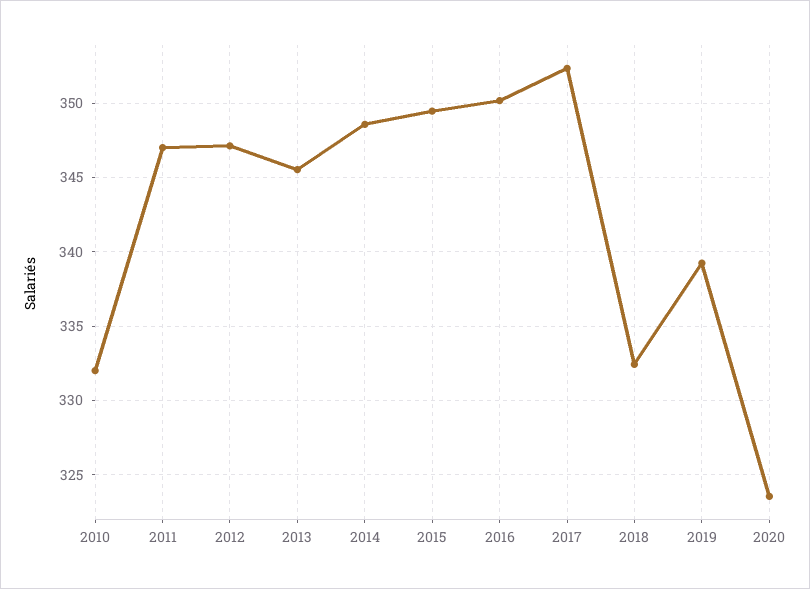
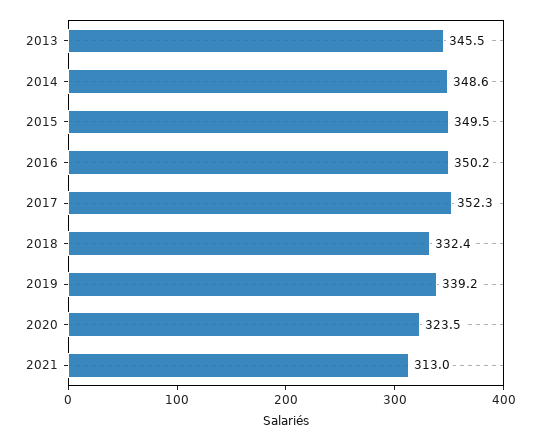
2010: 332 -> none
2011: 347 -> none
2012: 347 -> none
2021: none -> 313

